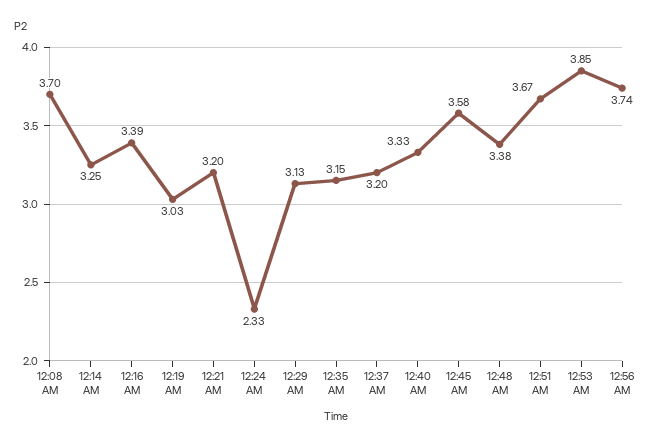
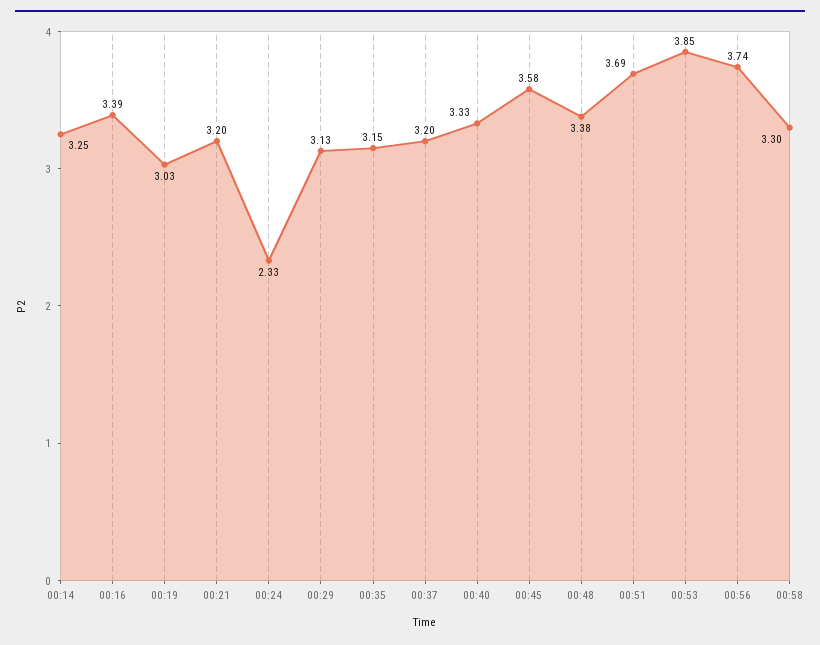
12:08 AM: 3.7 -> none
12:51 AM: 3.67 -> 3.69
00:58: none -> 3.3

